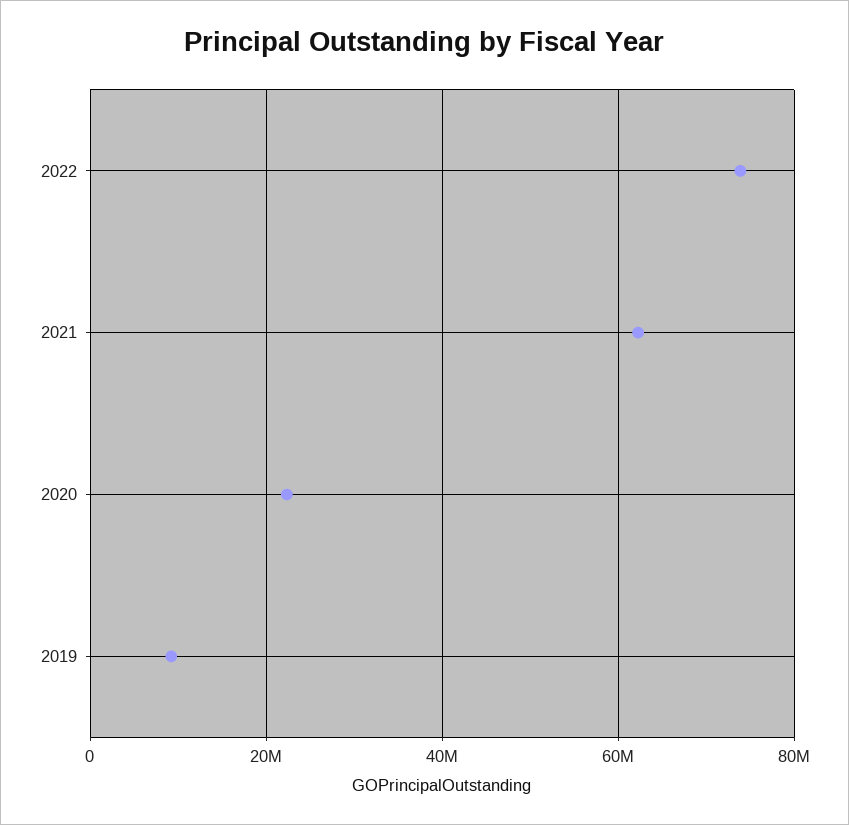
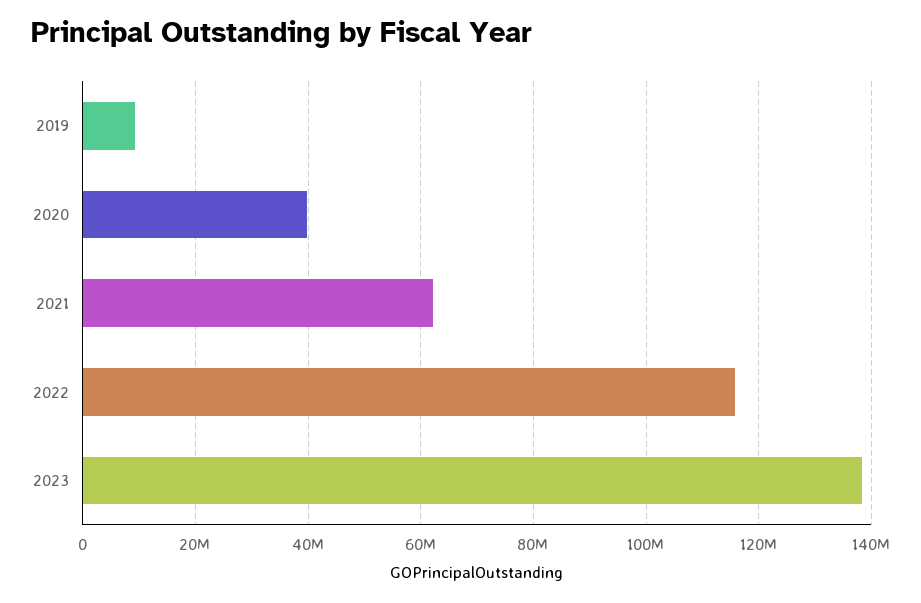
2022: 74000000 -> 116000000
2020: 22000000 -> 40000000
2023: none -> 138000000

